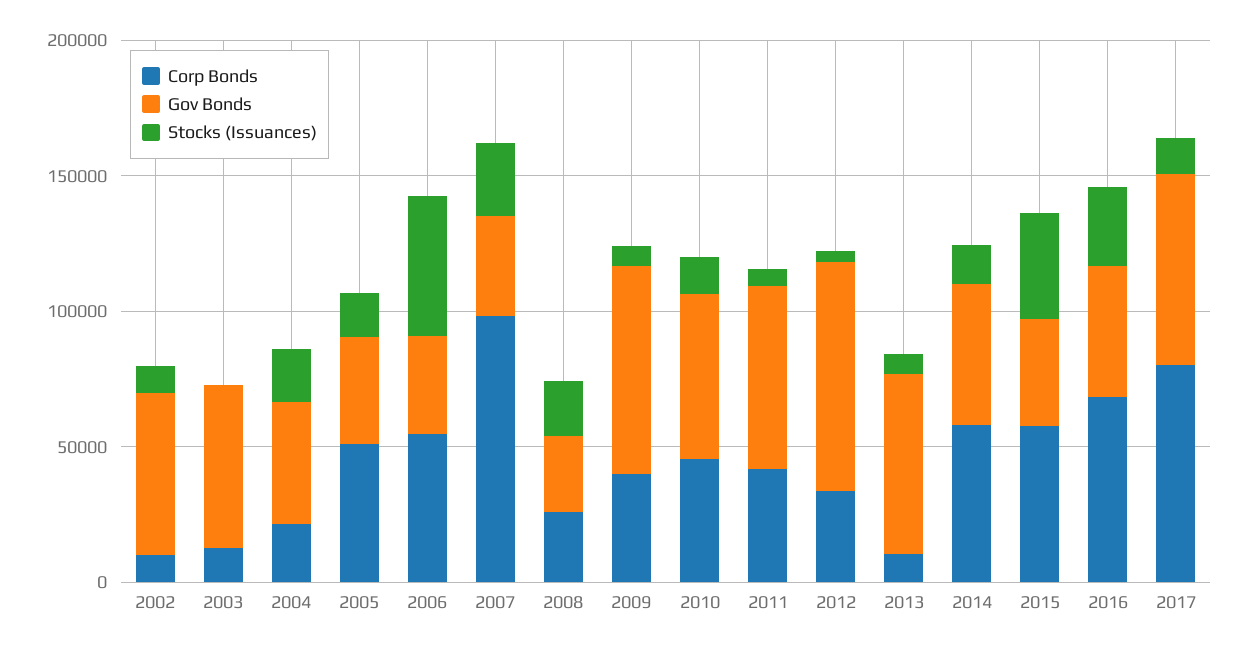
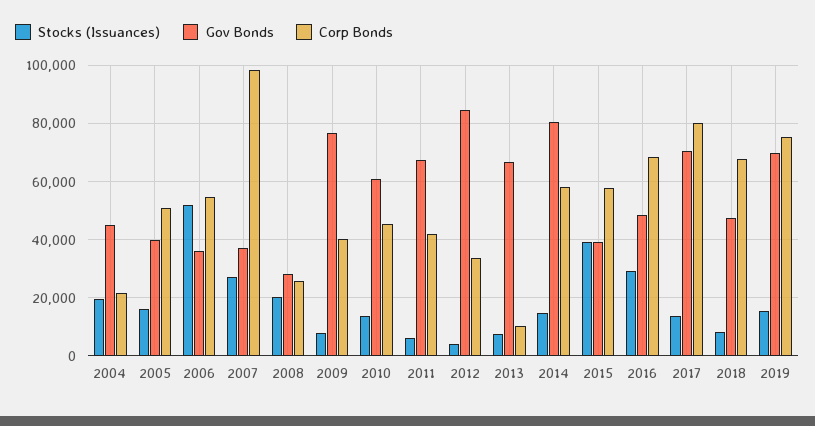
Corp Bonds, 2002: 10000 -> none
Gov Bonds, 2002: 60000 -> none
Stocks (Issuances), 2002: 10000 -> none
Corp Bonds, 2003: 10000 -> none
Gov Bonds, 2003: 60000 -> none
Stocks (Issuances), 2003: 0 -> none
Gov Bonds, 2014: 50000 -> 80000
Stocks (Issuances), 2018: none -> 7500
Gov Bonds, 2018: none -> 47500
Corp Bonds, 2018: none -> 67500
Stocks (Issuances), 2019: none -> 15000
Gov Bonds, 2019: none -> 70000
Corp Bonds, 2019: none -> 75000

